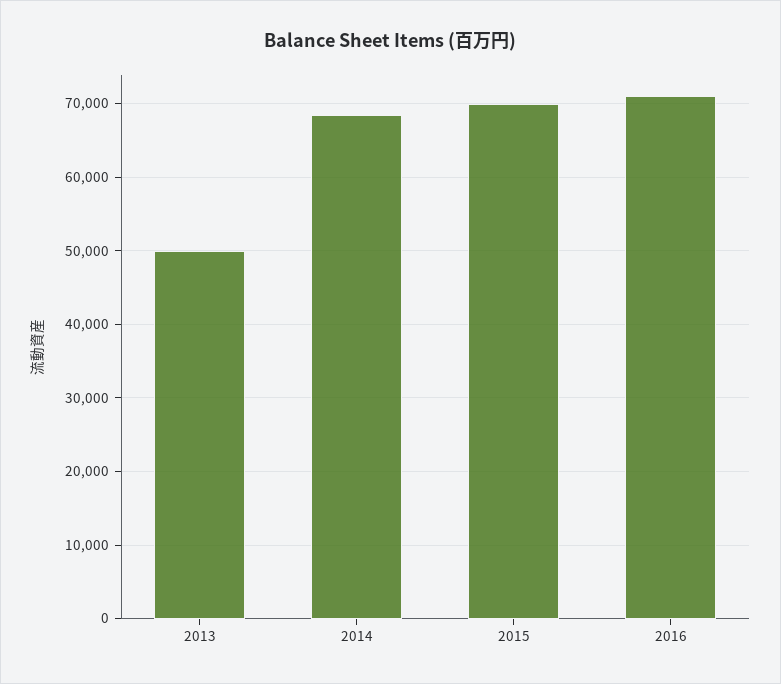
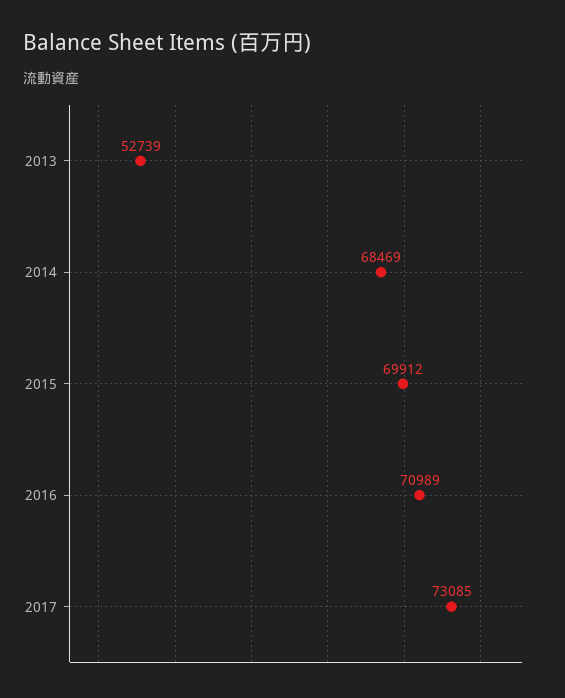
2013: 50000 -> 52739
2017: none -> 73085

